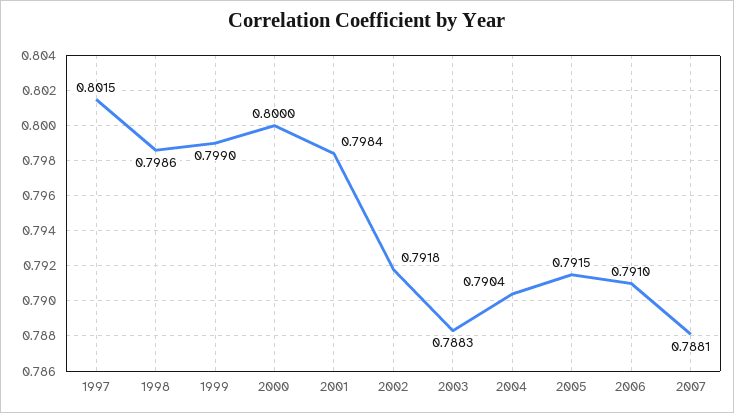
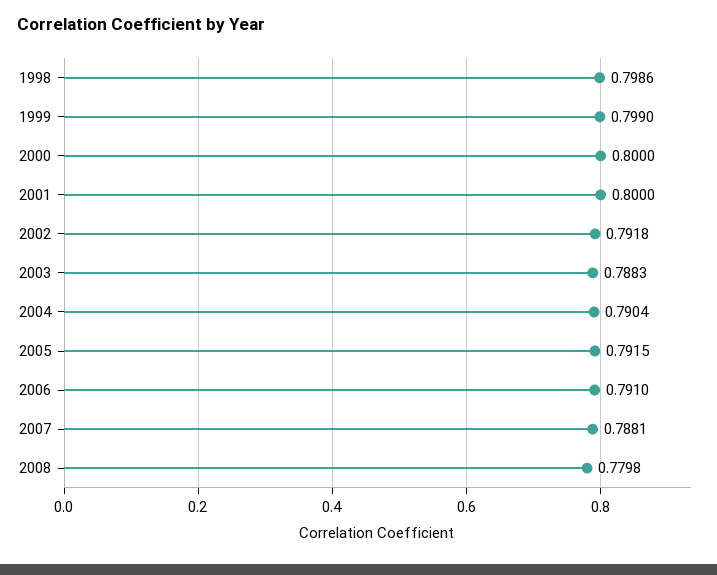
1997: 0.8015 -> none
2001: 0.7984 -> 0.8
2008: none -> 0.7798

